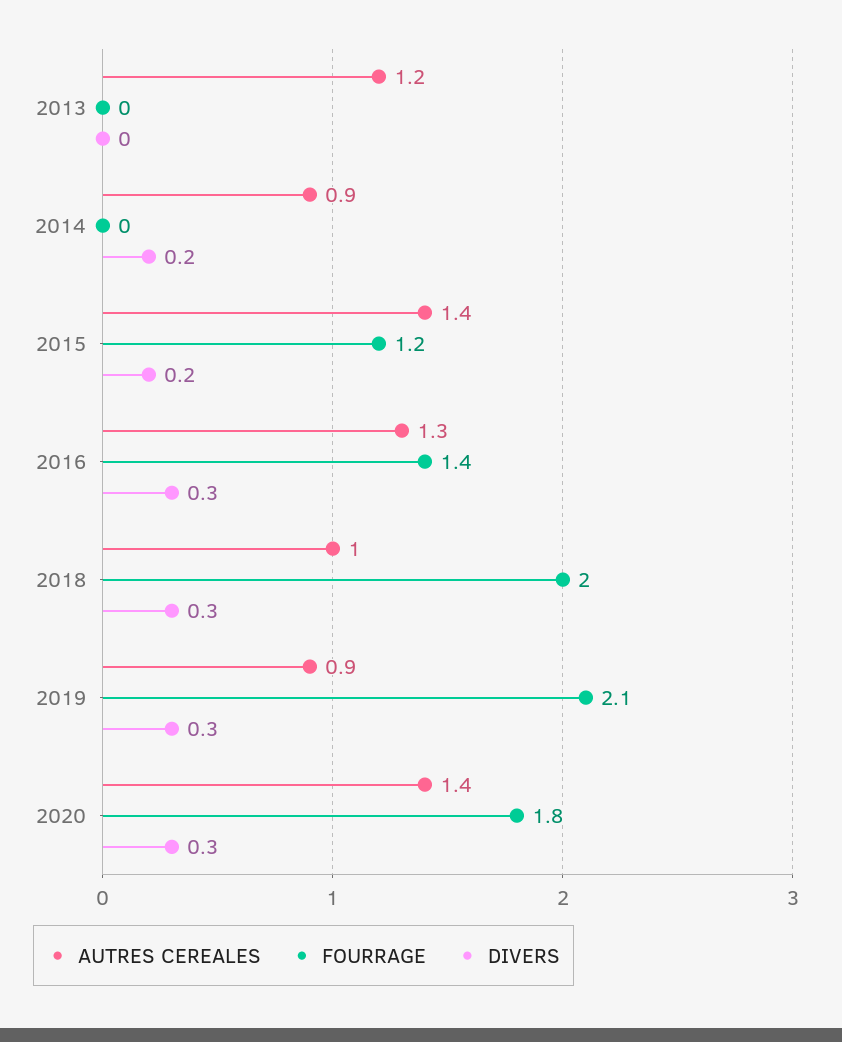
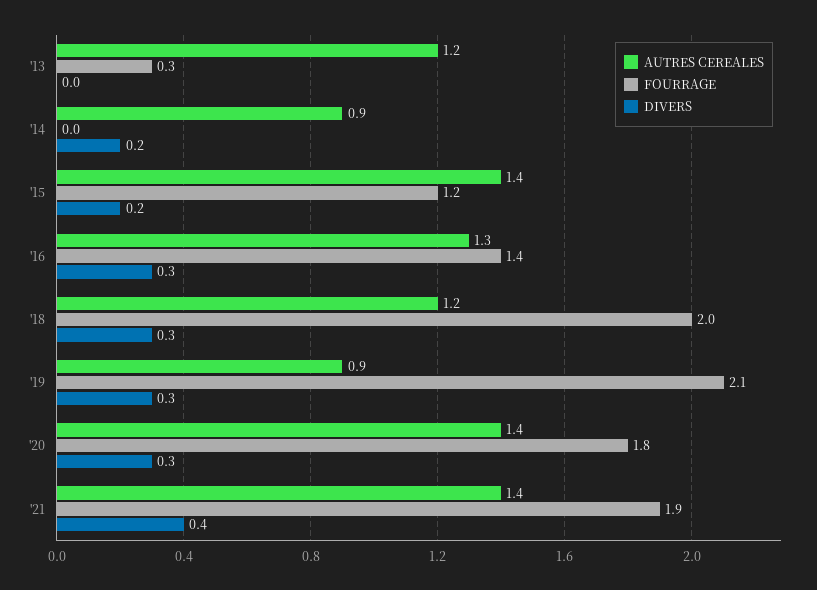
FOURRAGE, 2013: 0 -> 0.3
AUTRES CEREALES, 2018: 1 -> 1.2
AUTRES CEREALES, '21: none -> 1.4
FOURRAGE, '21: none -> 1.9
DIVERS, '21: none -> 0.4

